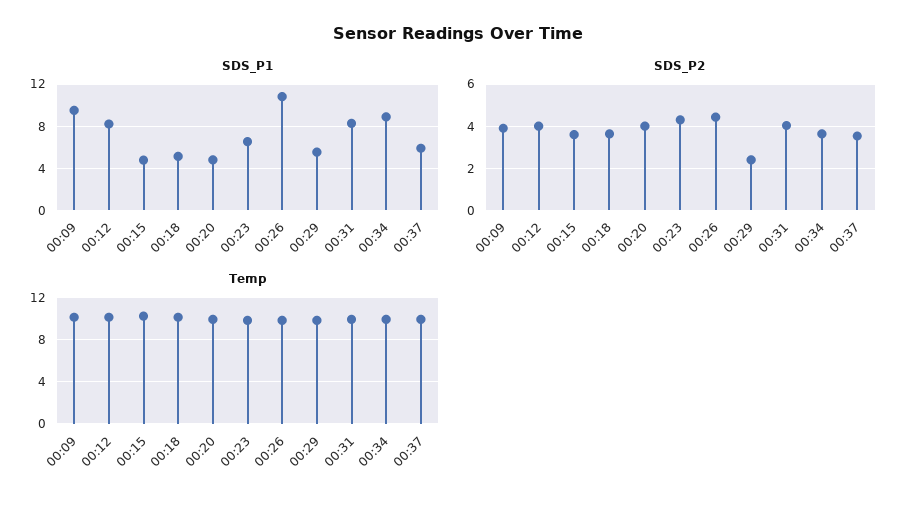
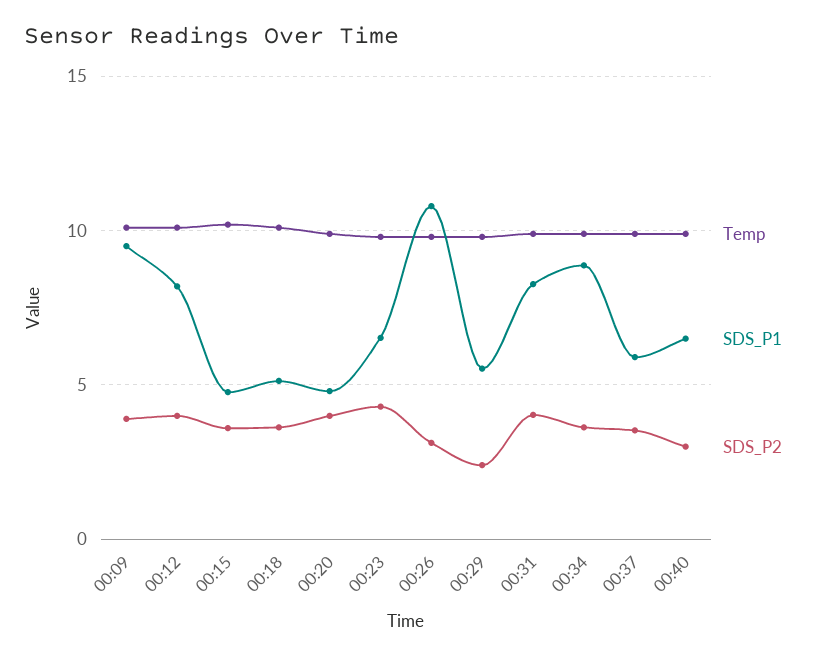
SDS_P2, 00:26: 4.5 -> 3
Temp, 00:40: none -> 10
SDS_P1, 00:40: none -> 6.5
SDS_P2, 00:40: none -> 3

